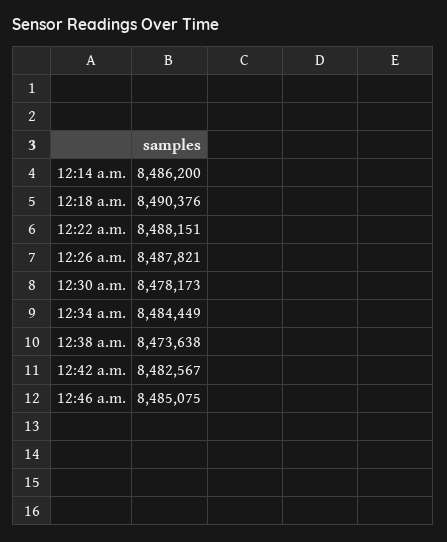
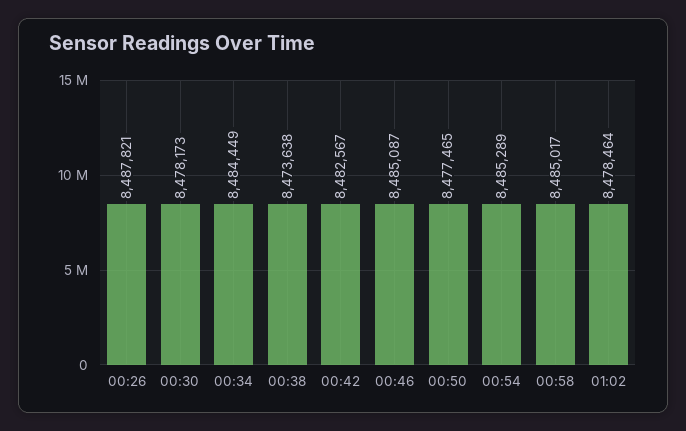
12:14 a.m.: 8486200 -> none
12:18 a.m.: 8490376 -> none
12:22 a.m.: 8488151 -> none
12:46 a.m.: 8485075 -> 8485087
00:50: none -> 8477465
00:54: none -> 8485289
00:58: none -> 8485017
01:02: none -> 8478464

